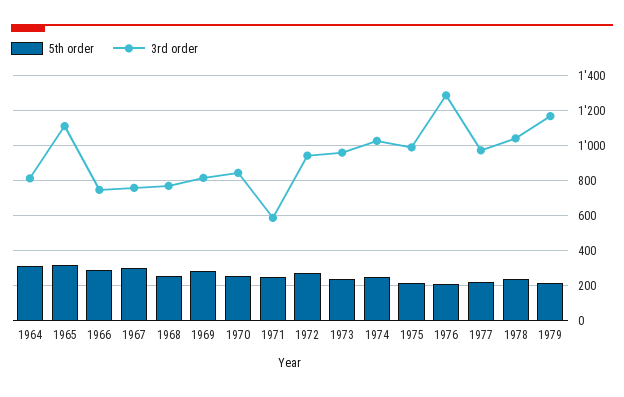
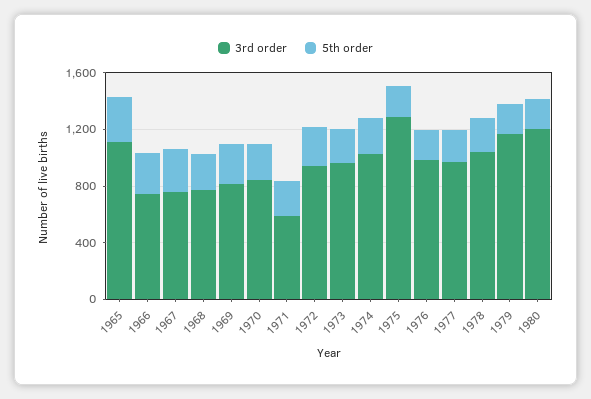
5th order, 1964: 300 -> none
3rd order, 1964: 800 -> none
3rd order, 1975: 1000 -> 1300
3rd order, 1976: 1300 -> 1000
3rd order, 1980: none -> 1200
5th order, 1980: none -> 200

